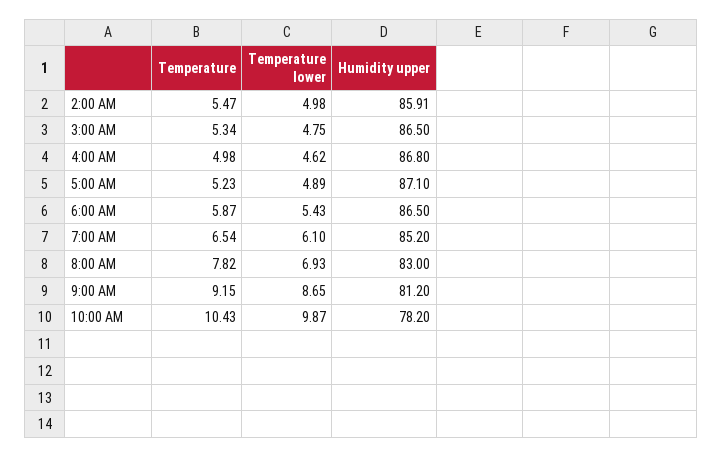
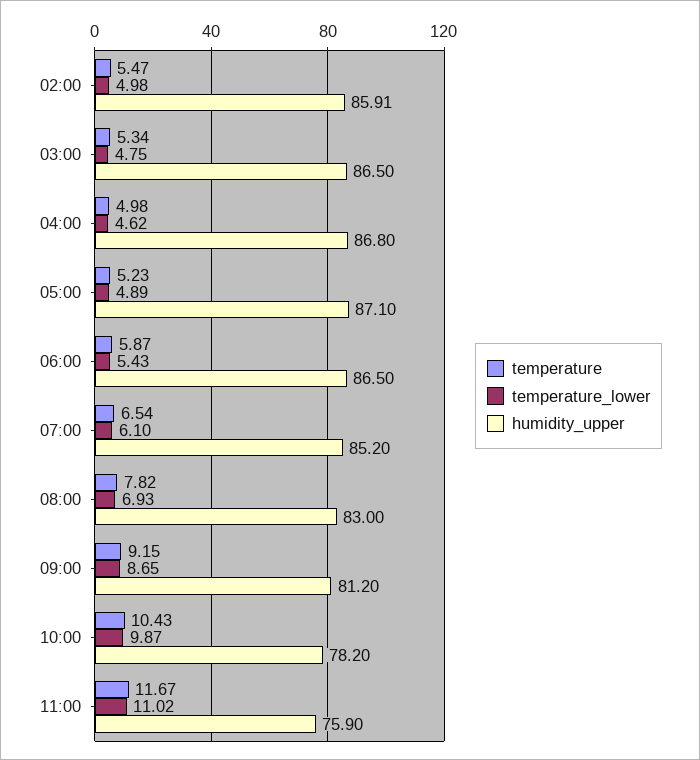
Temperature, 11:00: none -> 11.67
Temperature lower, 11:00: none -> 11.02
Humidity upper, 11:00: none -> 75.9

